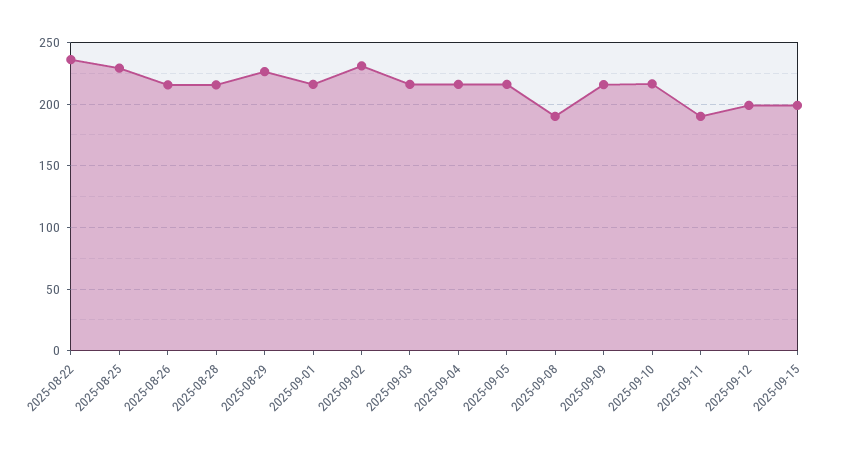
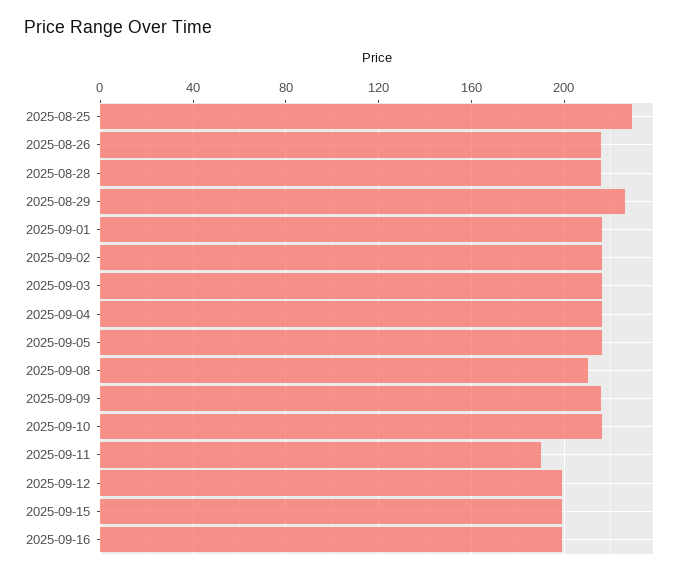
2025-08-22: 235 -> none
2025-09-02: 230 -> 215
2025-09-08: 190 -> 210
2025-09-16: none -> 200

